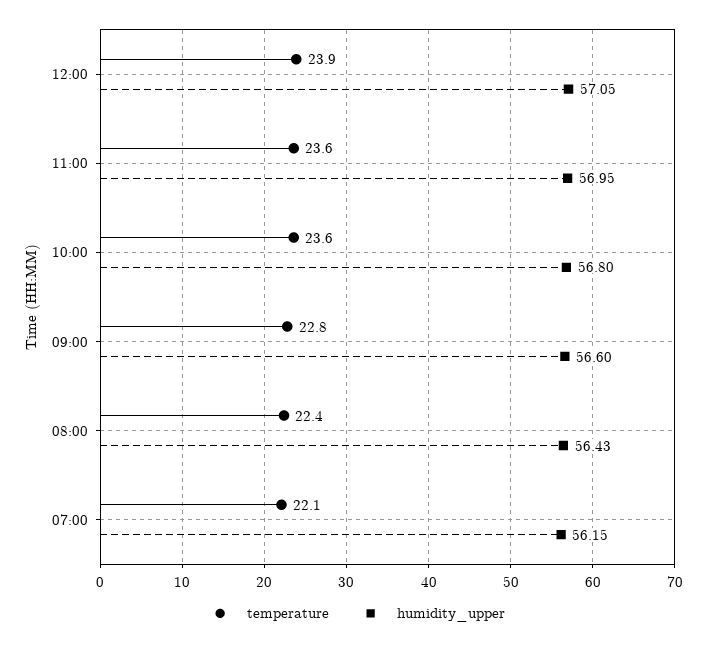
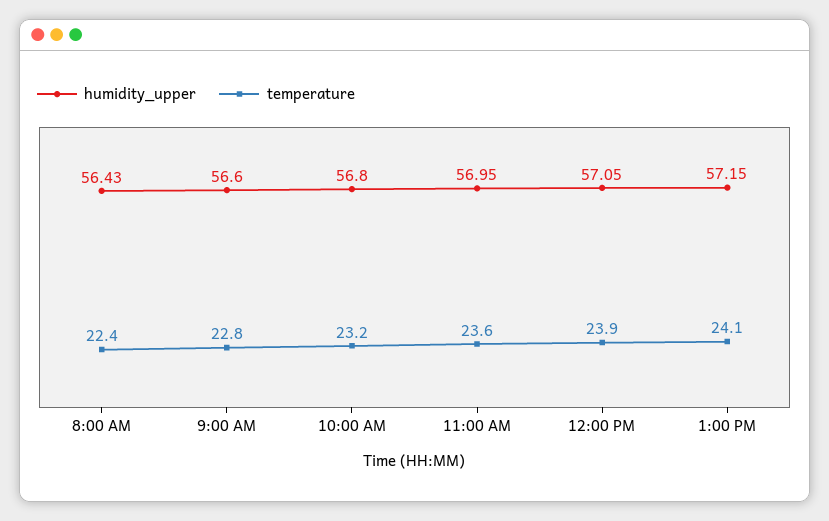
temperature, 10:00: 23.6 -> 23.2
temperature, 07:00: 22.1 -> none
humidity_upper, 07:00: 56.15 -> none
humidity_upper, 1:00 PM: none -> 57.15
temperature, 1:00 PM: none -> 24.1

